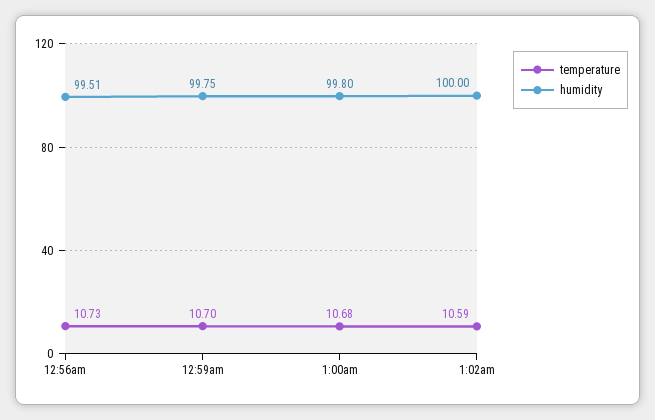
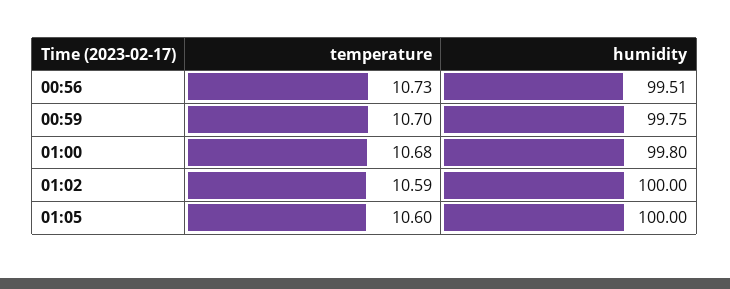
temperature, 01:05: none -> 10.6
humidity, 01:05: none -> 100

